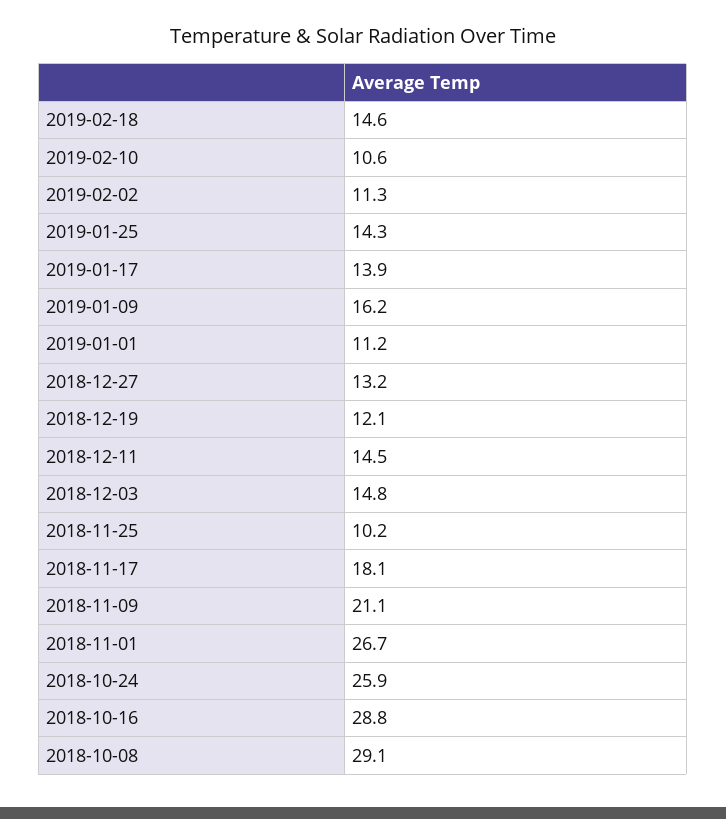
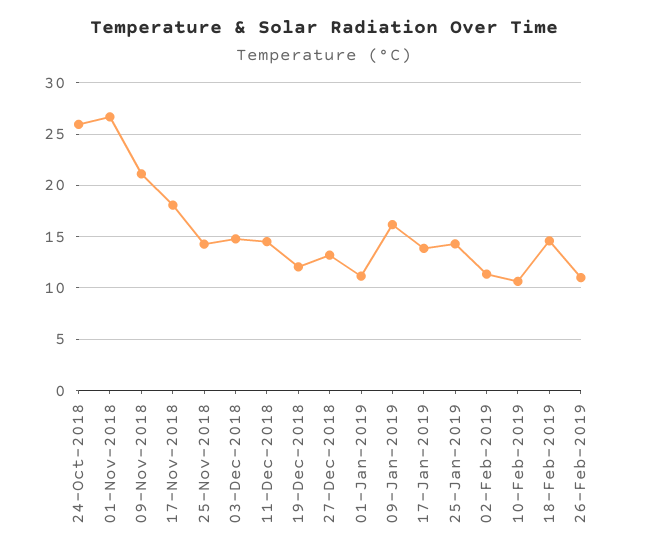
2018-11-25: 10.2 -> 14
2018-10-16: 28.8 -> none
2018-10-08: 29.1 -> none
26-Feb-2019: none -> 11

